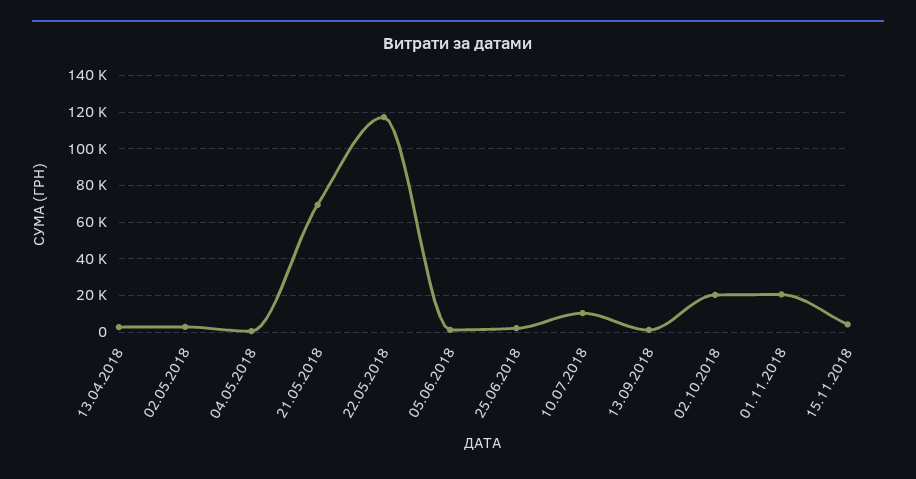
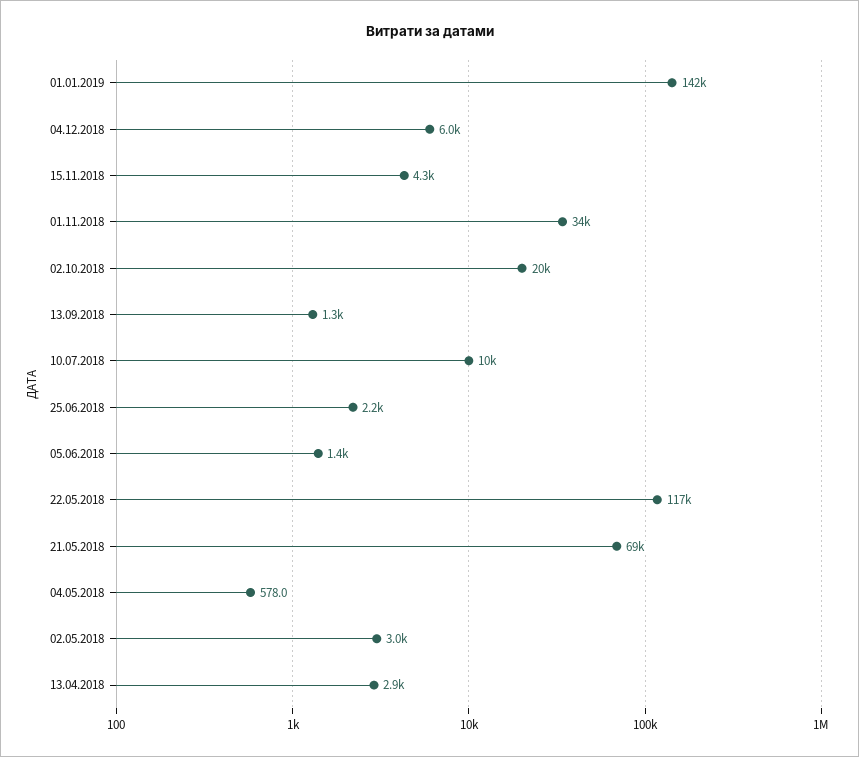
01.11.2018: 20000 -> 34000
01.01.2019: none -> 142000
04.12.2018: none -> 6000

